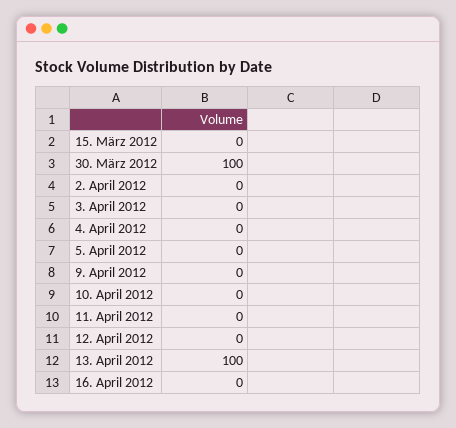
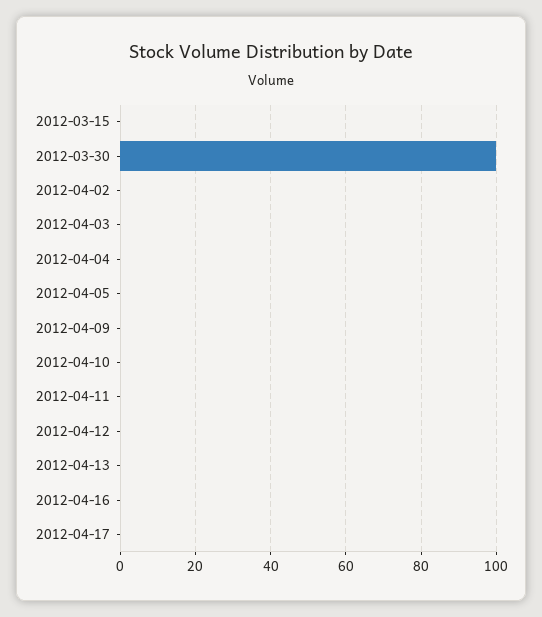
13. April 2012: 100 -> 0
2012-04-17: none -> 0

